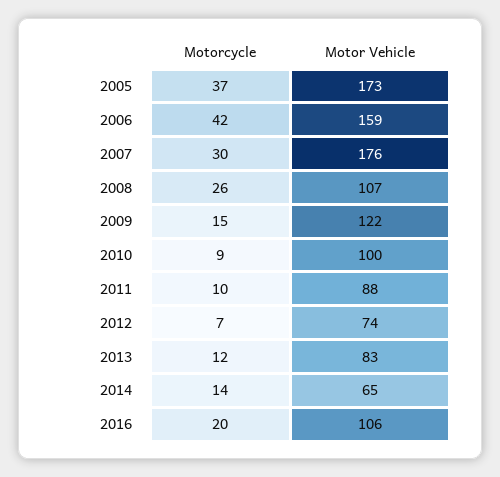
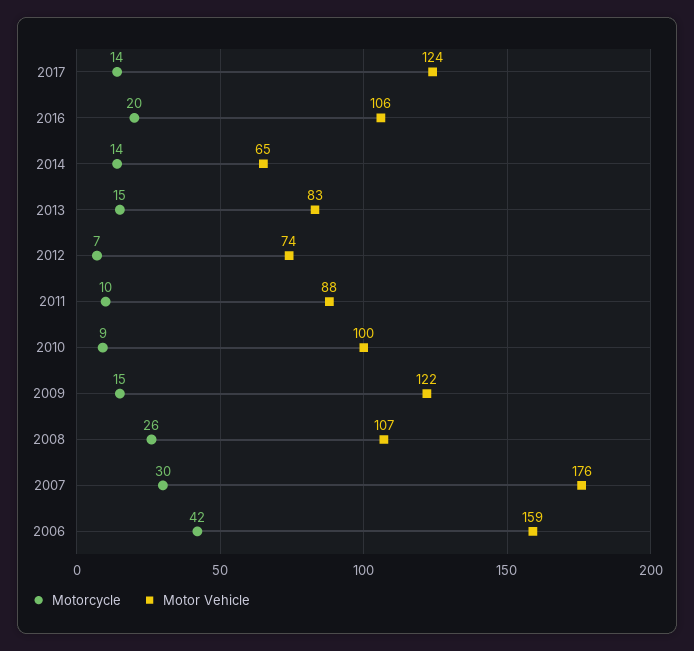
Motorcycle, 2005: 37 -> none
Motor Vehicle, 2005: 173 -> none
Motorcycle, 2013: 12 -> 15
Motorcycle, 2017: none -> 14
Motor Vehicle, 2017: none -> 124

